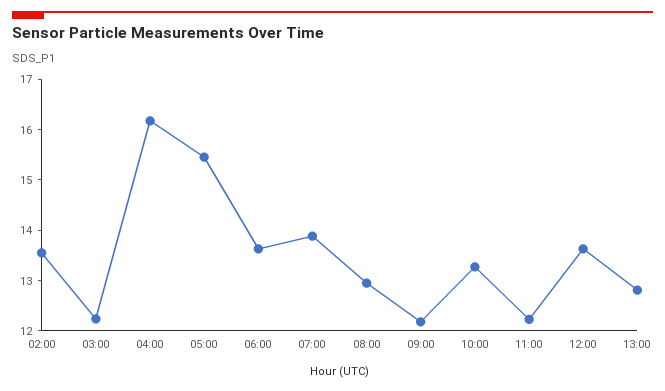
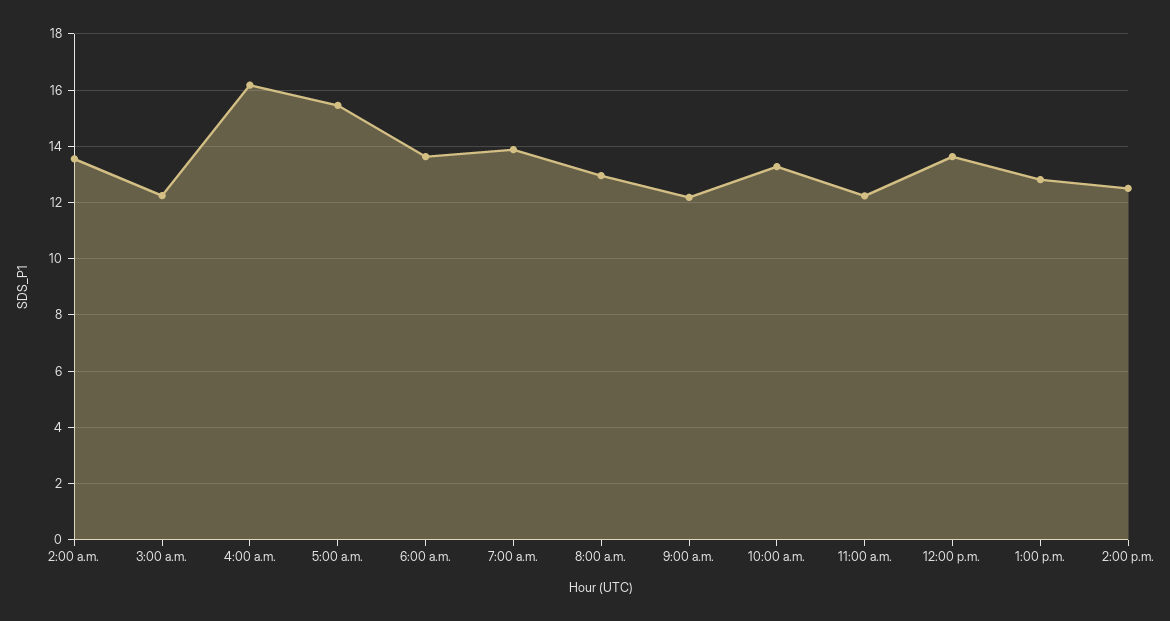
2:00 p.m.: none -> 12.5

